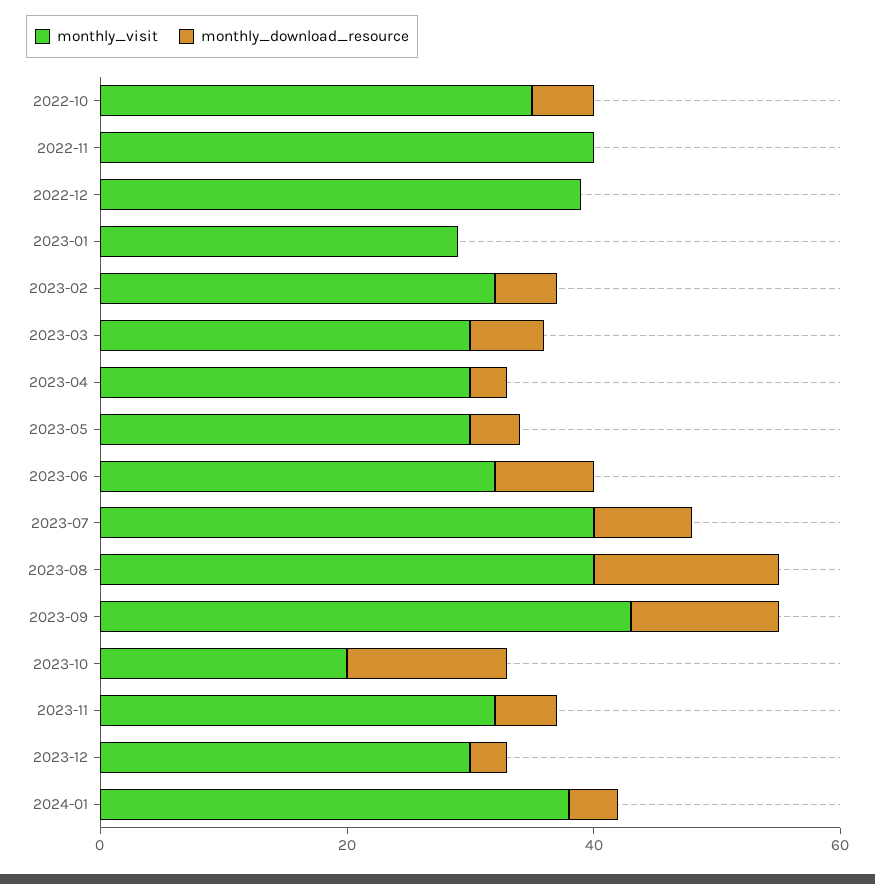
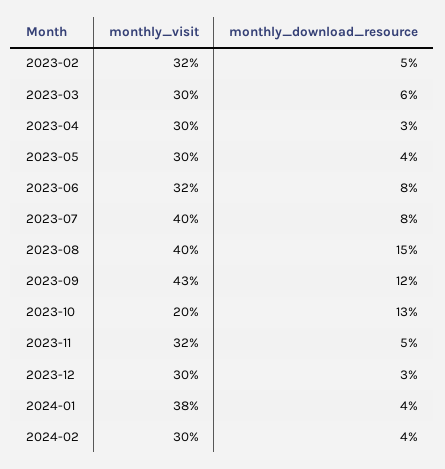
monthly_visit, 2022-10: 35 -> none
monthly_download_resource, 2022-10: 5 -> none
monthly_visit, 2022-11: 40 -> none
monthly_download_resource, 2022-11: 0 -> none
monthly_visit, 2022-12: 40 -> none
monthly_download_resource, 2022-12: 0 -> none
monthly_visit, 2023-01: 30 -> none
monthly_download_resource, 2023-01: 0 -> none
monthly_visit, 2024-02: none -> 30
monthly_download_resource, 2024-02: none -> 4

